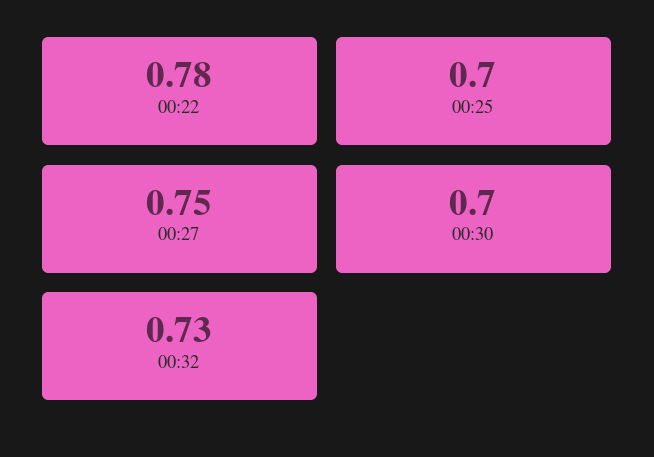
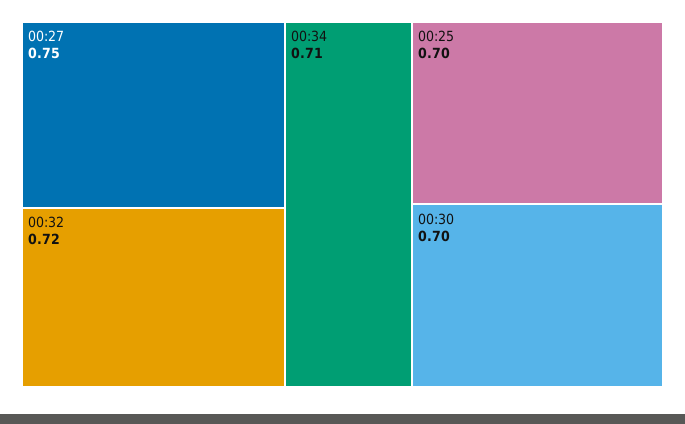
00:22: 0.78 -> none
00:32: 0.73 -> 0.72
00:34: none -> 0.71

